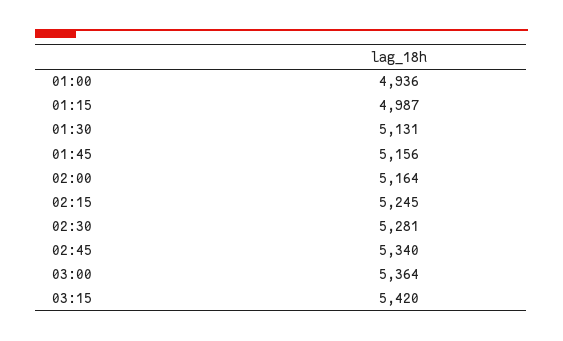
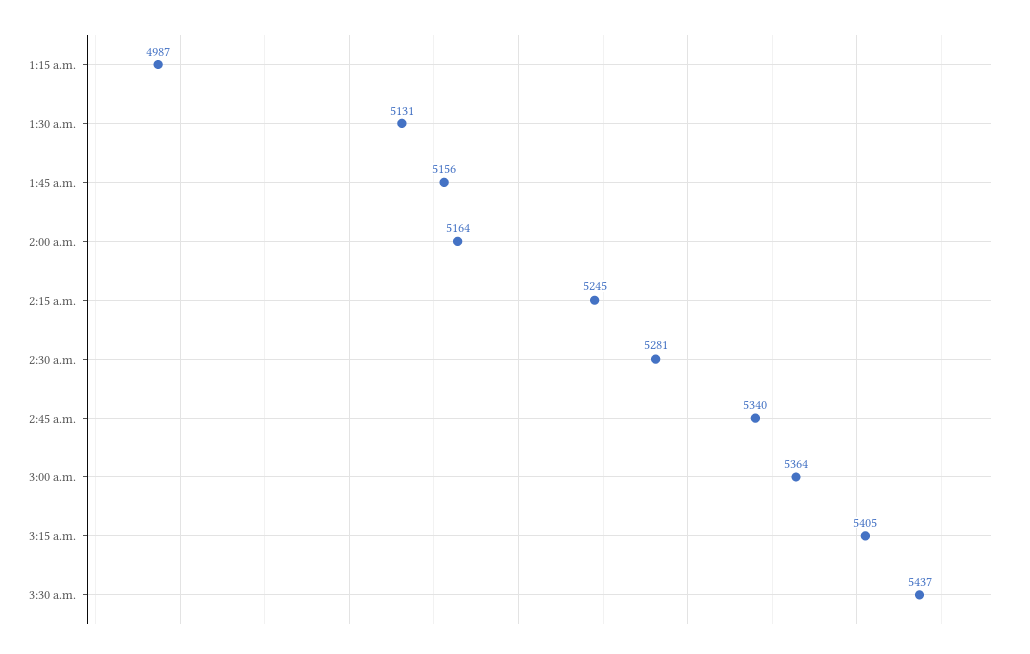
01:00: 4936 -> none
03:15: 5420 -> 5405
3:30 a.m.: none -> 5437

